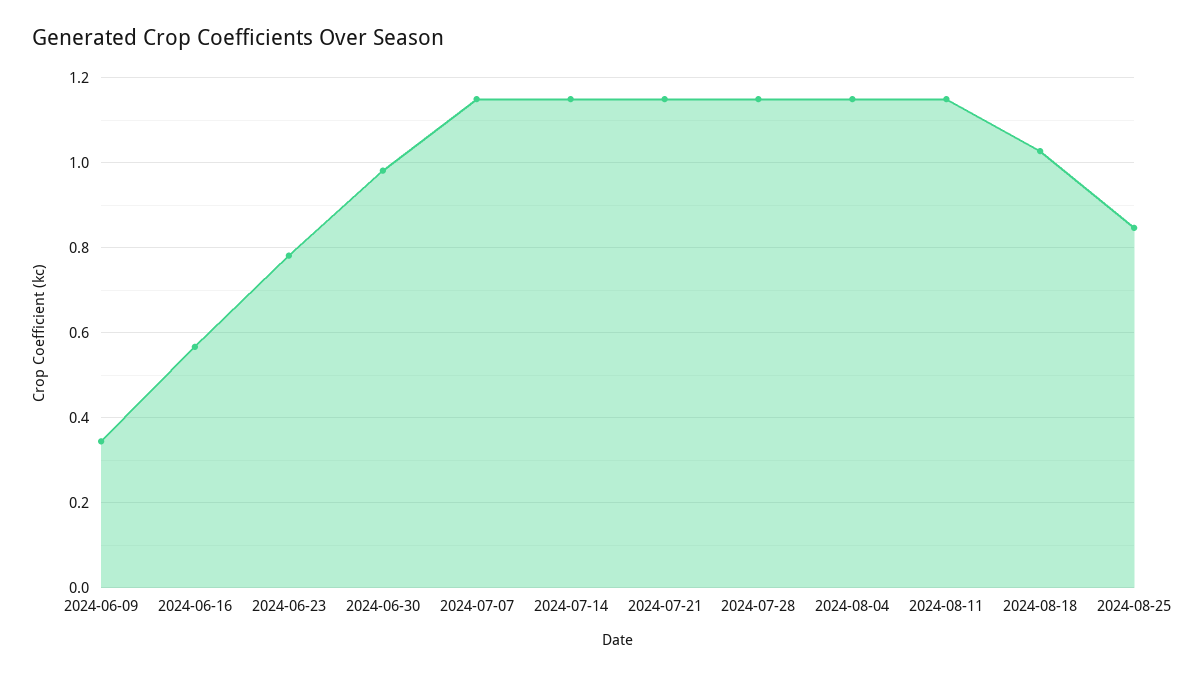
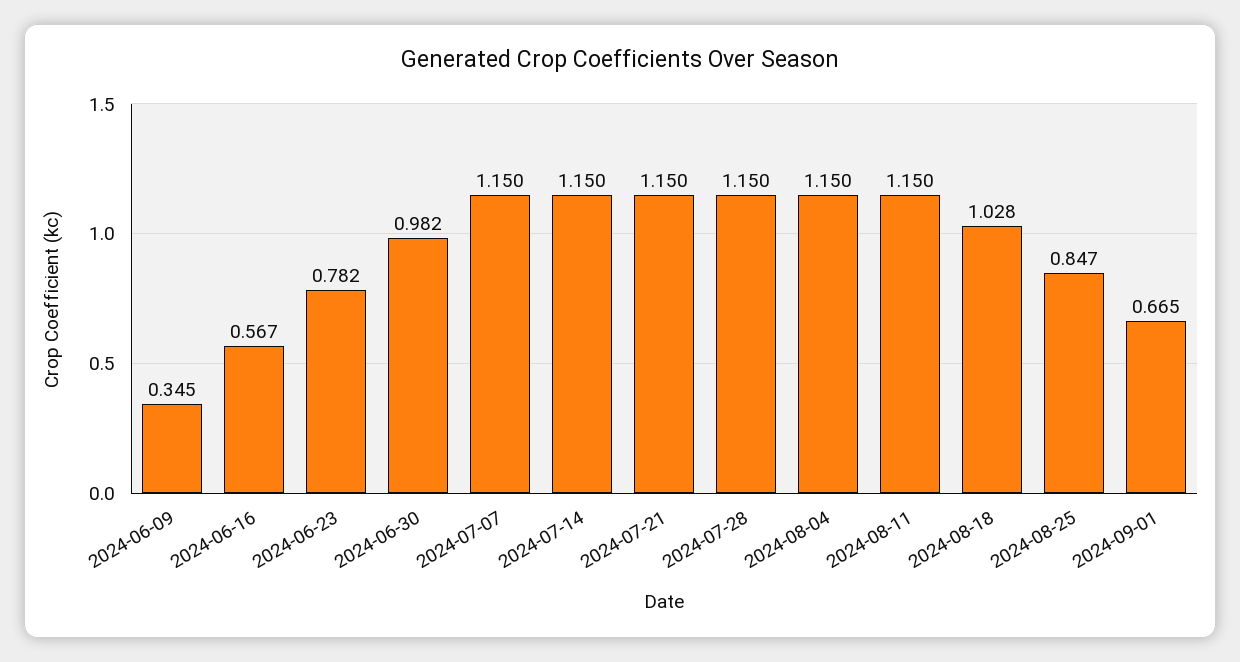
2024-09-01: none -> 0.665

